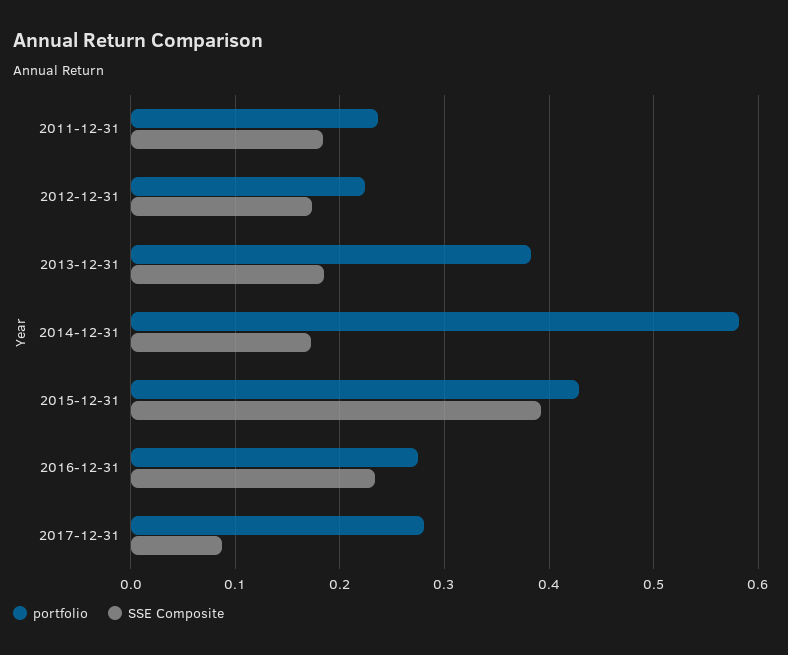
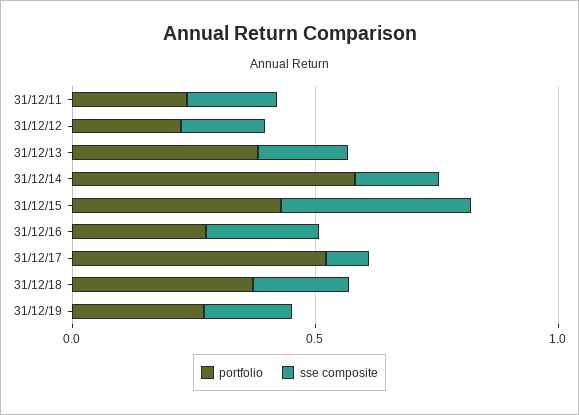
portfolio, 2017-12-31: 0.28 -> 0.5
portfolio, 31/12/18: none -> 0.4
SSE Composite, 31/12/18: none -> 0.2
portfolio, 31/12/19: none -> 0.3
SSE Composite, 31/12/19: none -> 0.2

